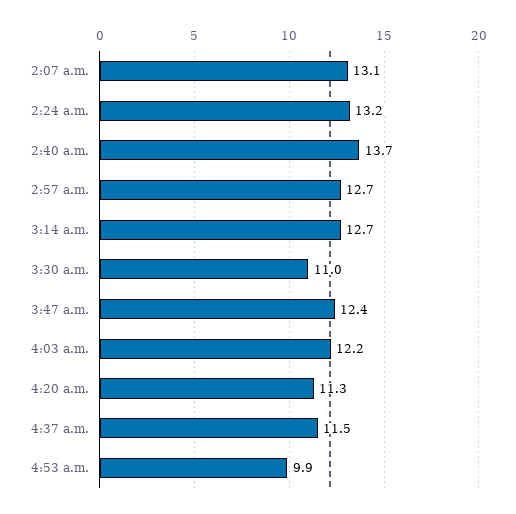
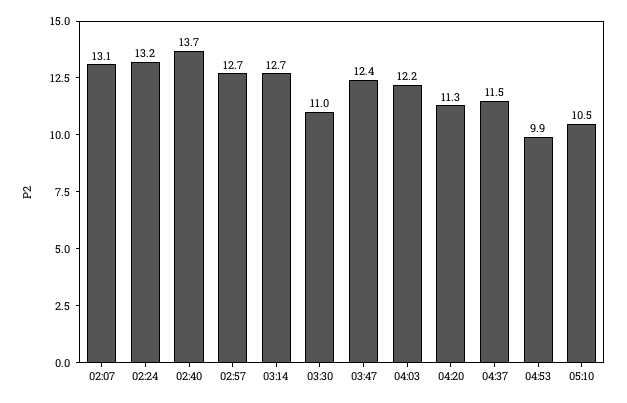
05:10: none -> 10.5

